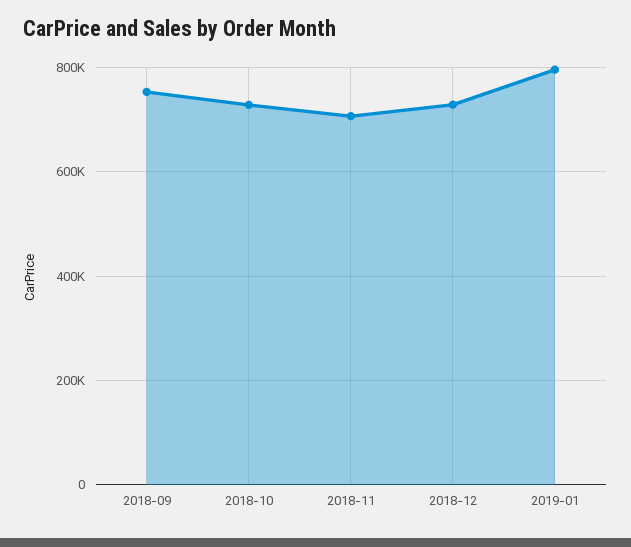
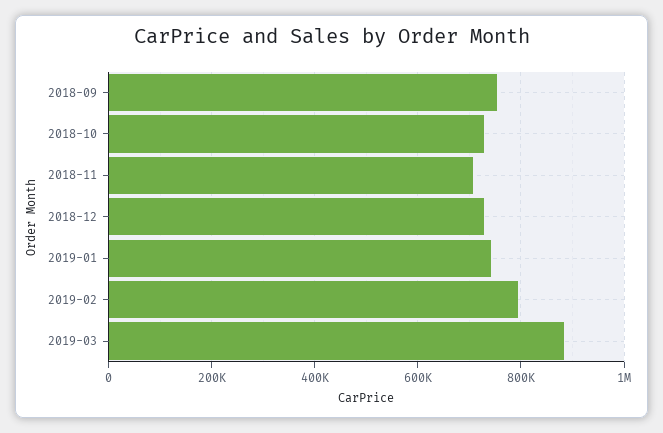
2019-01: 800000 -> 740000
2019-02: none -> 800000
2019-03: none -> 880000

